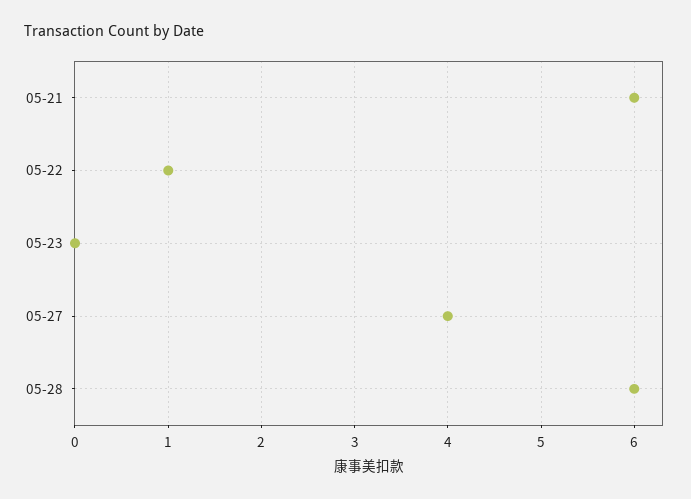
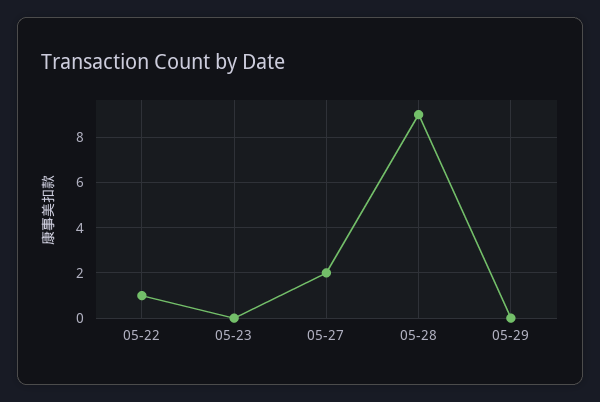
05-21: 6 -> none
05-27: 4 -> 2
05-28: 6 -> 9
05-29: none -> 0

